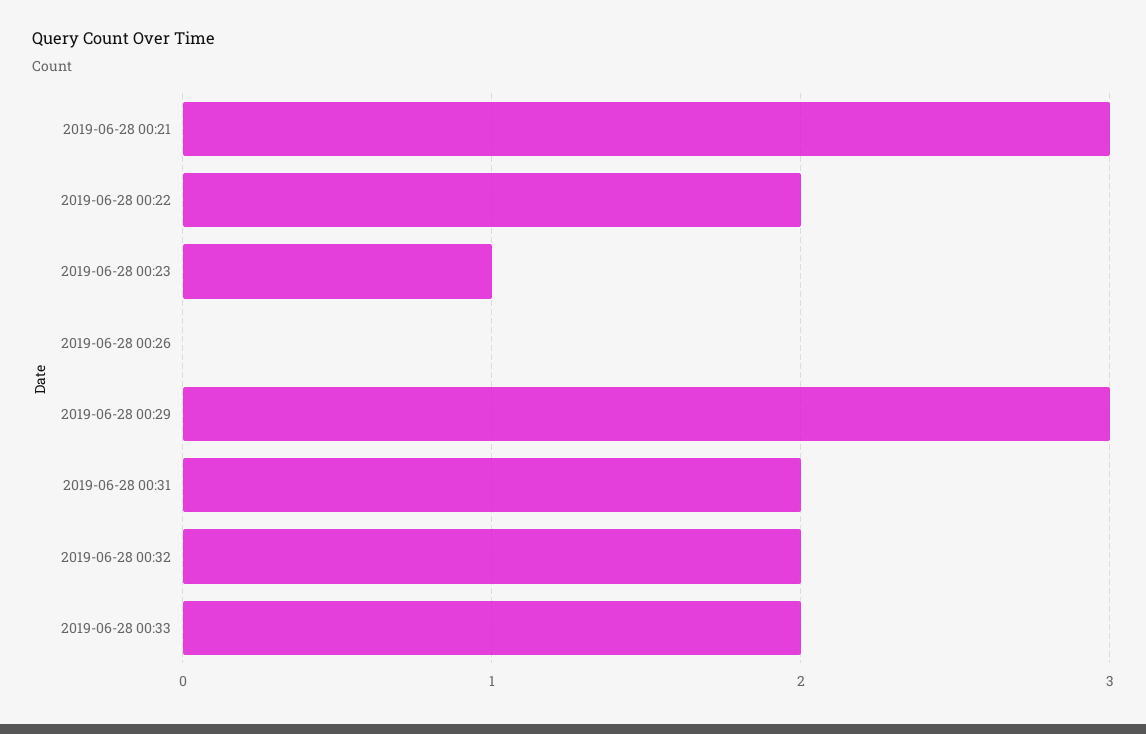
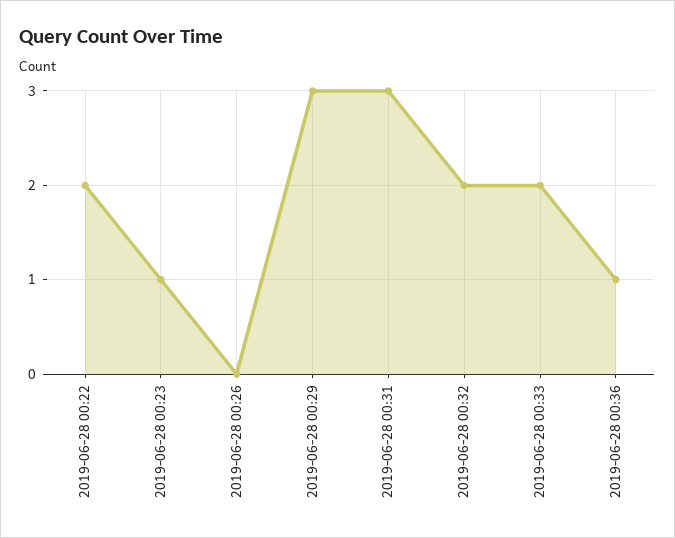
2019-06-28 00:21: 3 -> none
2019-06-28 00:31: 2 -> 3
2019-06-28 00:36: none -> 1

